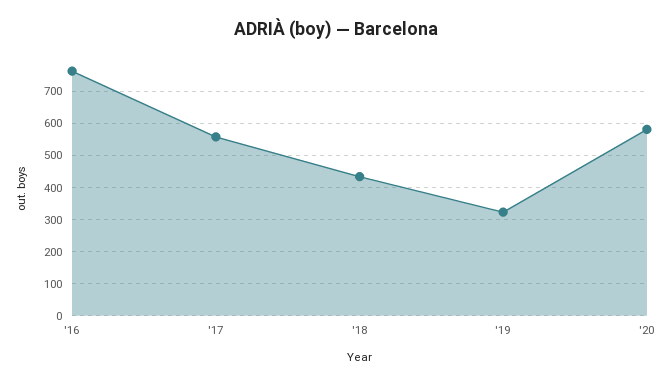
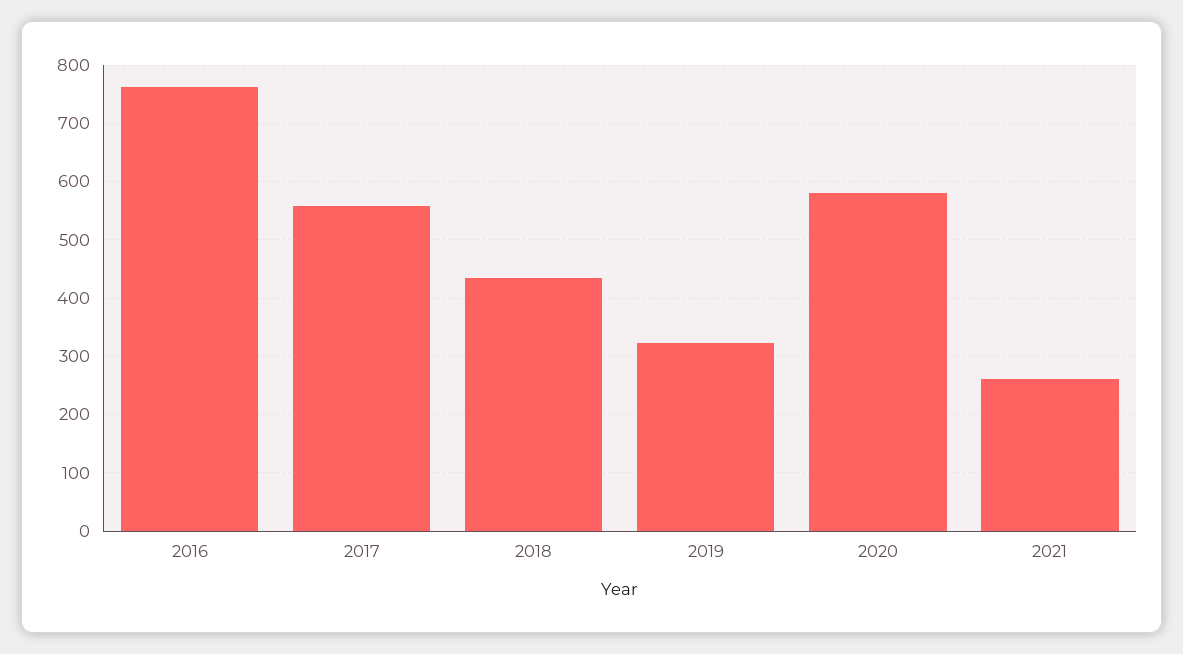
2021: none -> 260

